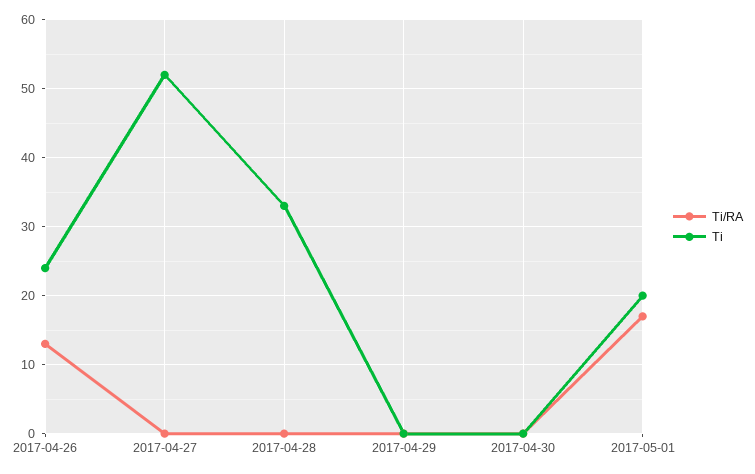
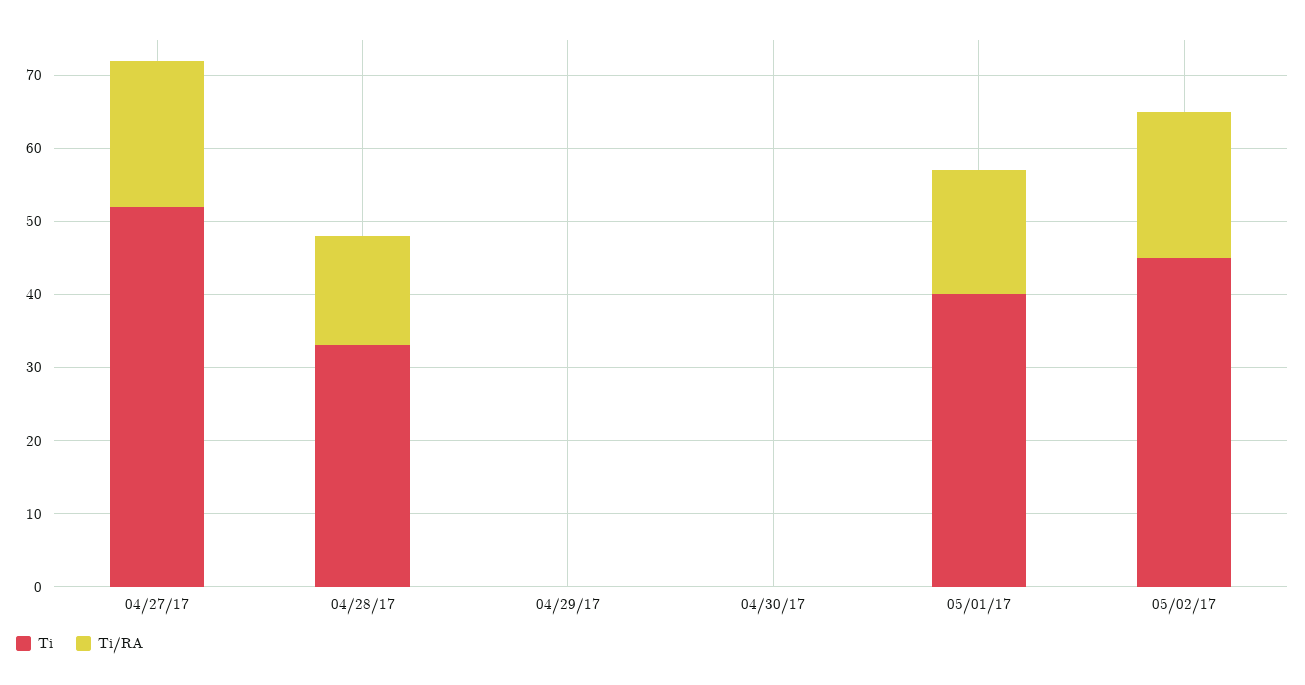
Ti/RA, 2017-04-26: 13 -> none
Ti, 2017-04-26: 24 -> none
Ti/RA, 2017-04-27: 0 -> 20
Ti/RA, 2017-04-28: 0 -> 15
Ti, 2017-05-01: 20 -> 40
Ti, 05/02/17: none -> 45
Ti/RA, 05/02/17: none -> 20

